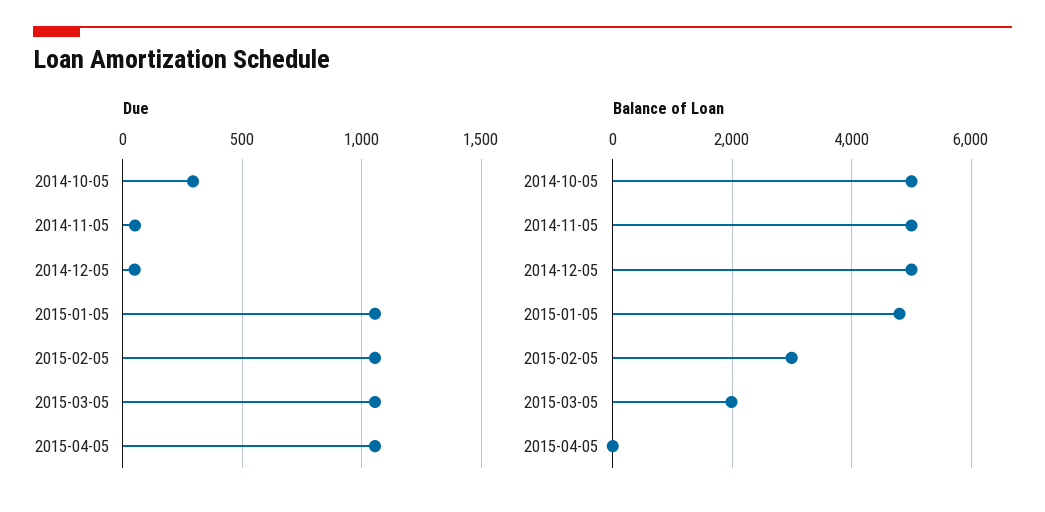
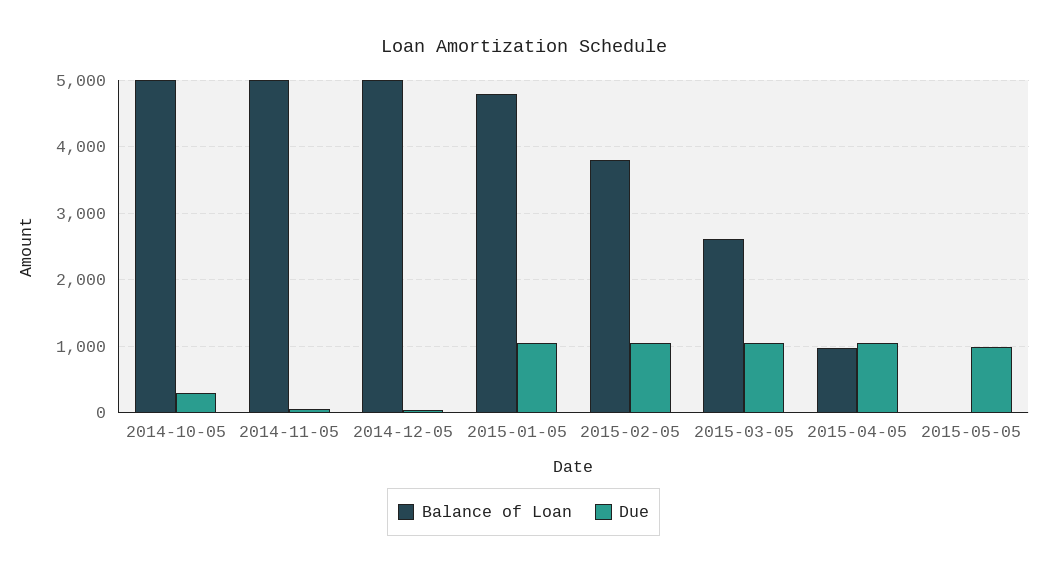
Balance of Loan, 2015-02-05: 3000 -> 3800
Balance of Loan, 2015-03-05: 2000 -> 2600
Balance of Loan, 2015-04-05: 0 -> 1000
Balance of Loan, 2015-05-05: none -> 0
Due, 2015-05-05: none -> 1000

